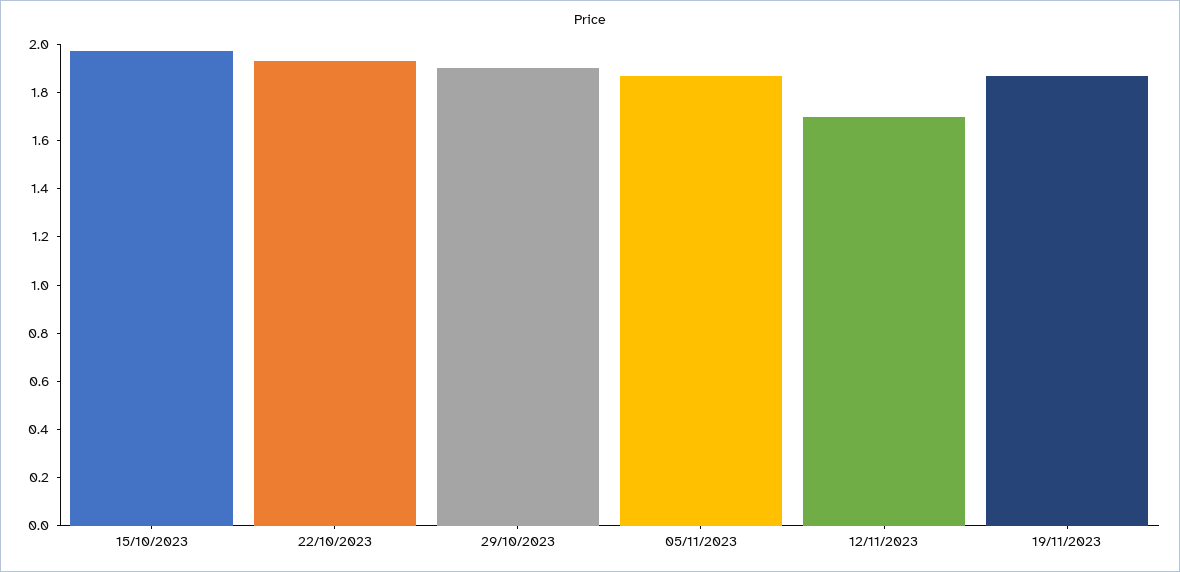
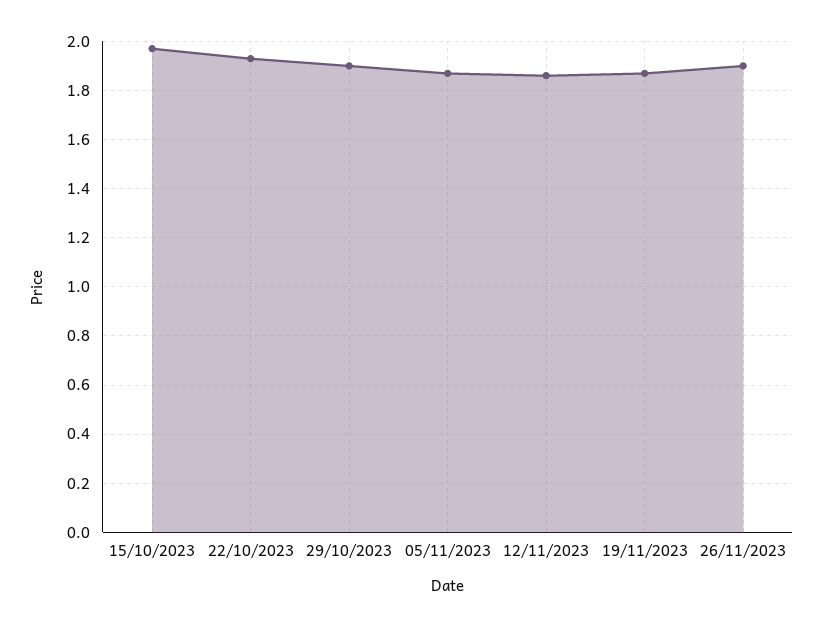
12/11/2023: 1.7 -> 1.85
26/11/2023: none -> 1.9

